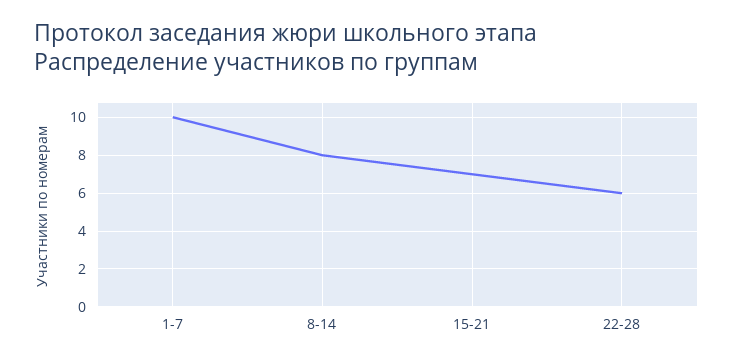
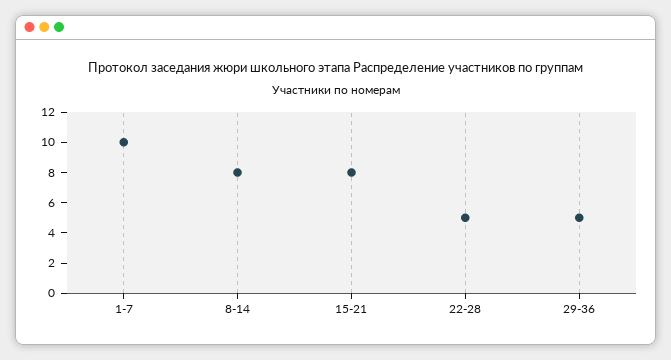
15-21: 7 -> 8
22-28: 6 -> 5
29-36: none -> 5

